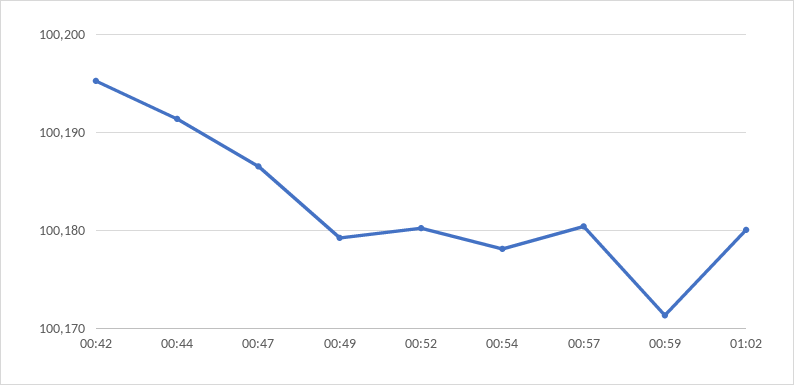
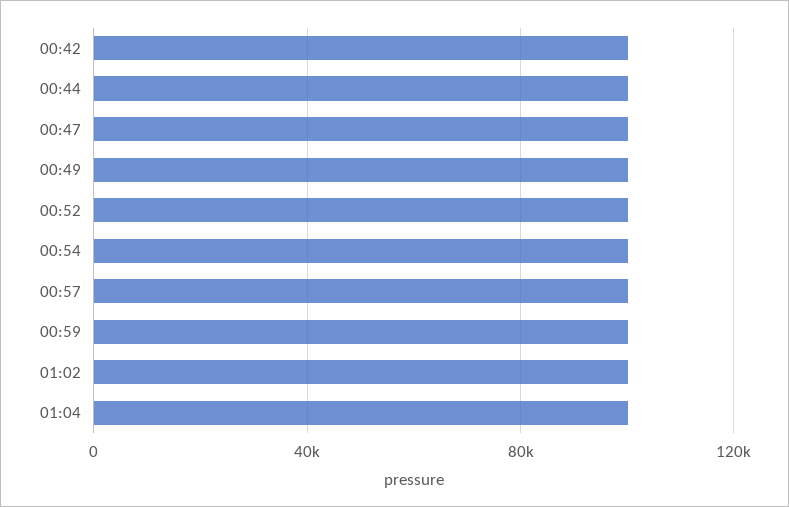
01:04: none -> 100000

